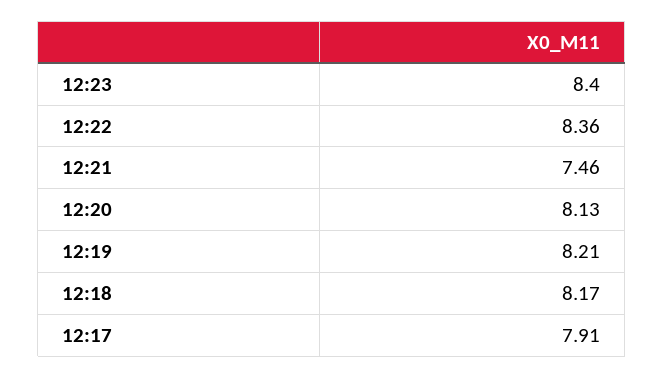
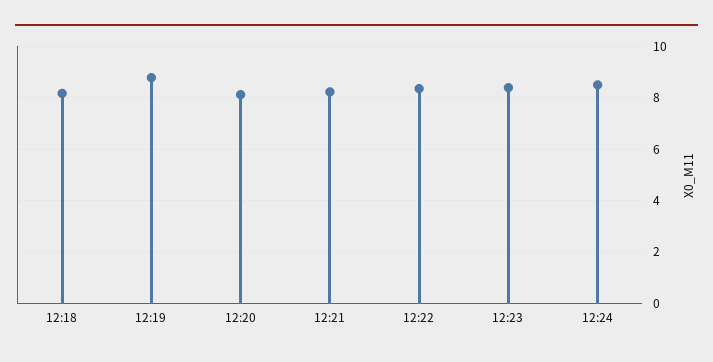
12:21: 7.46 -> 8.25
12:19: 8.21 -> 8.75
12:17: 7.91 -> none
12:24: none -> 8.5

